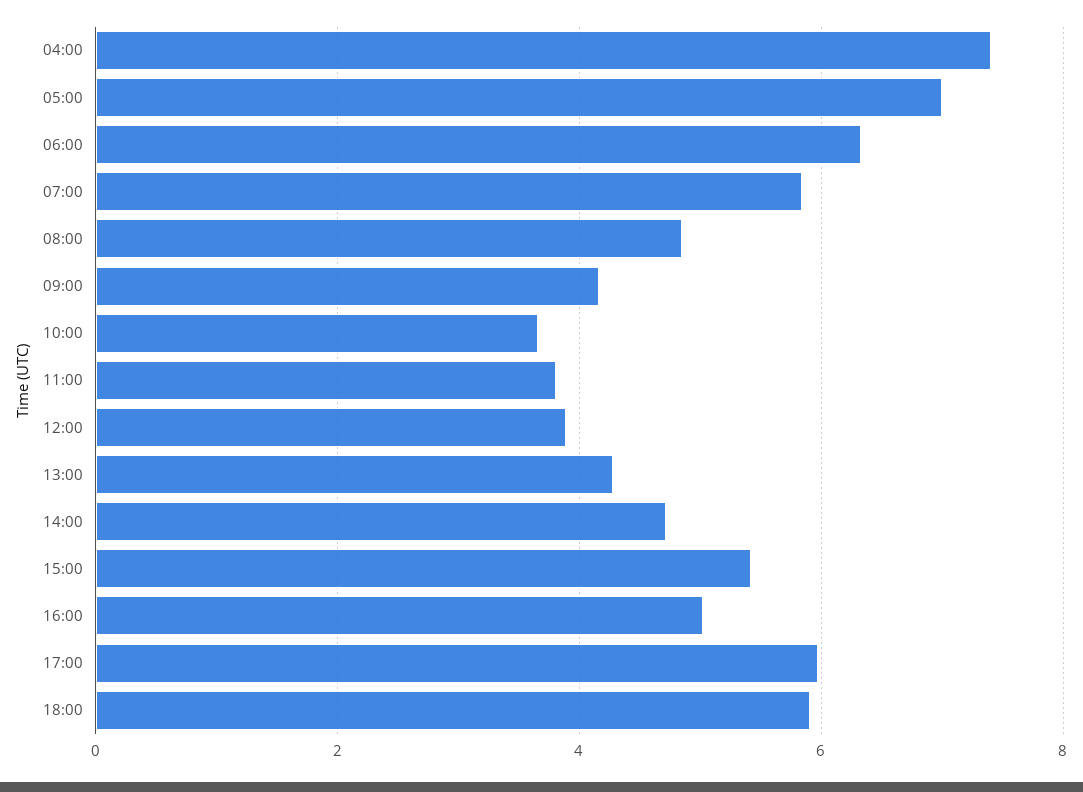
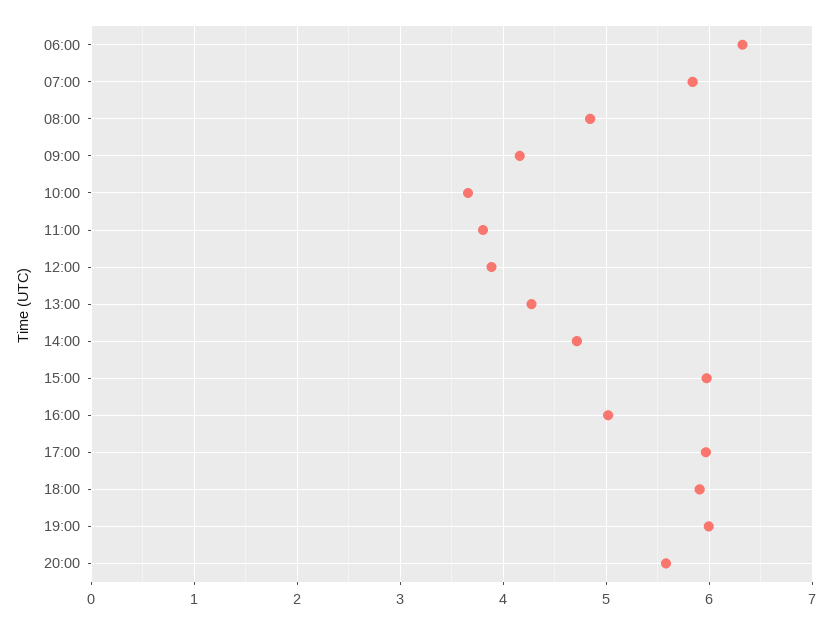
04:00: 7.4 -> none
05:00: 7 -> none
15:00: 5.4 -> 6
19:00: none -> 6
20:00: none -> 5.6

